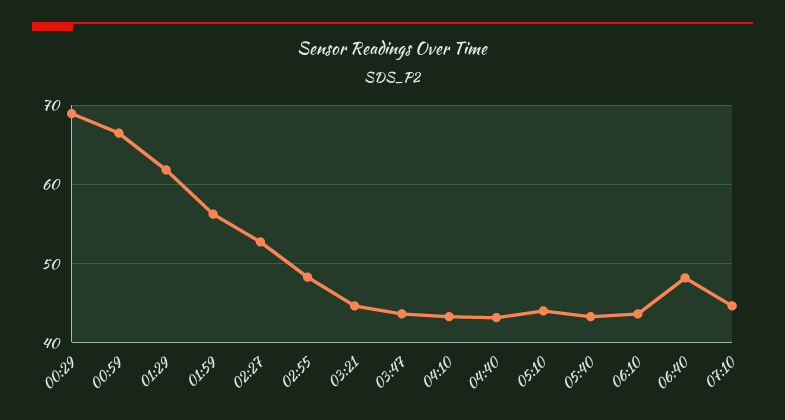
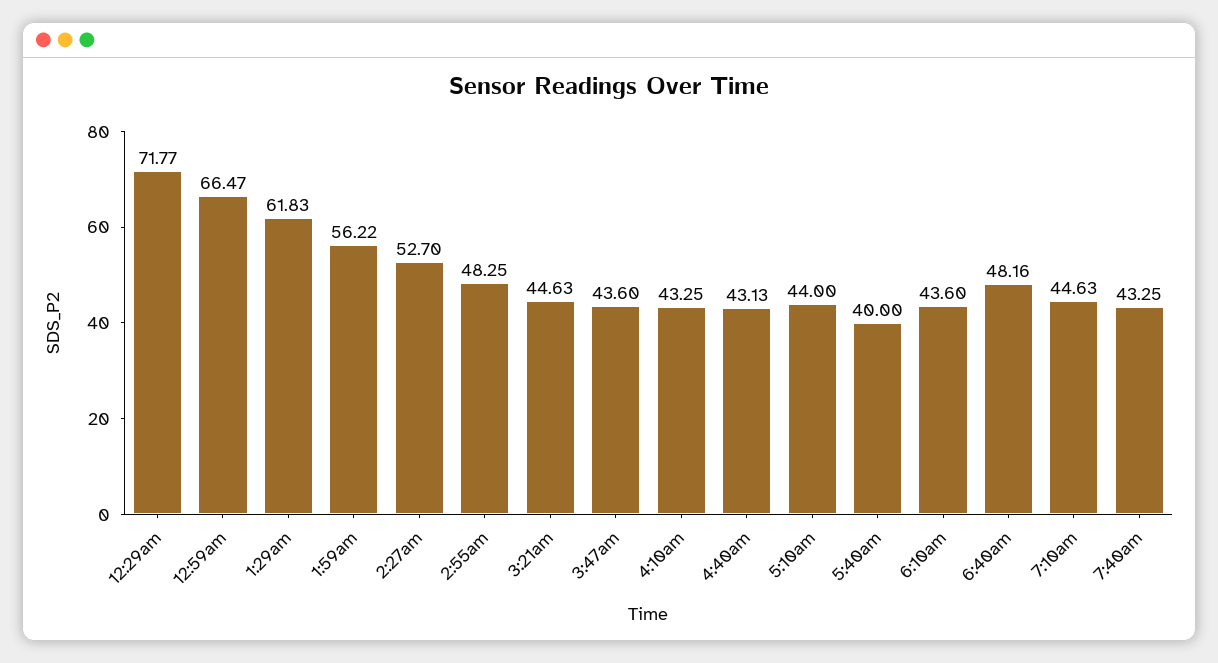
00:29: 69 -> 71.77
05:40: 43 -> 40
7:40am: none -> 43.25

